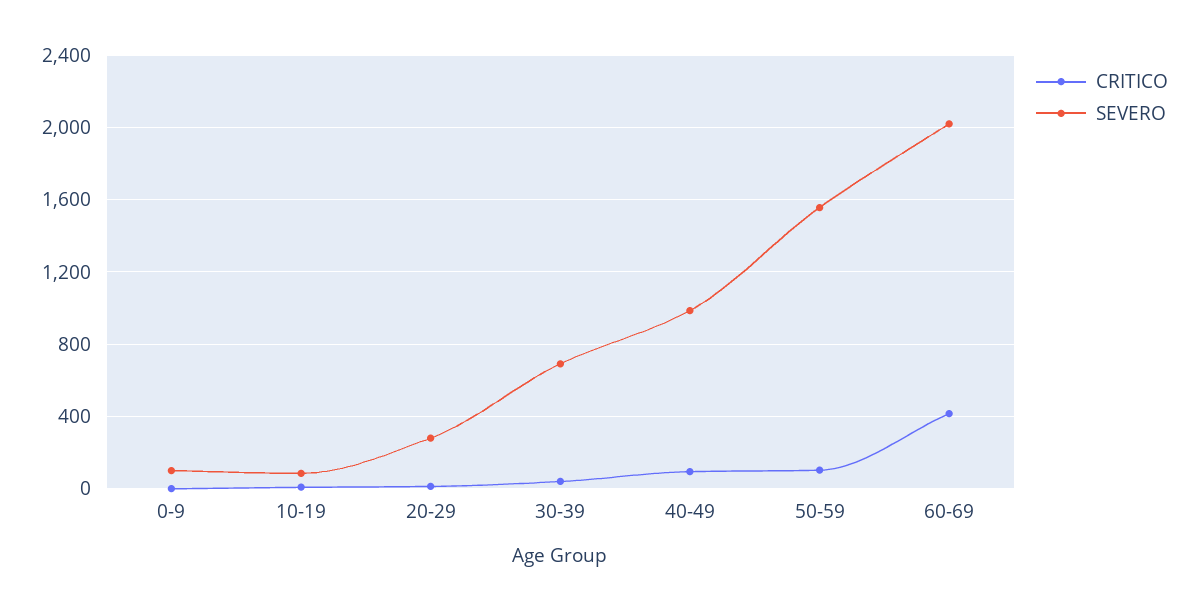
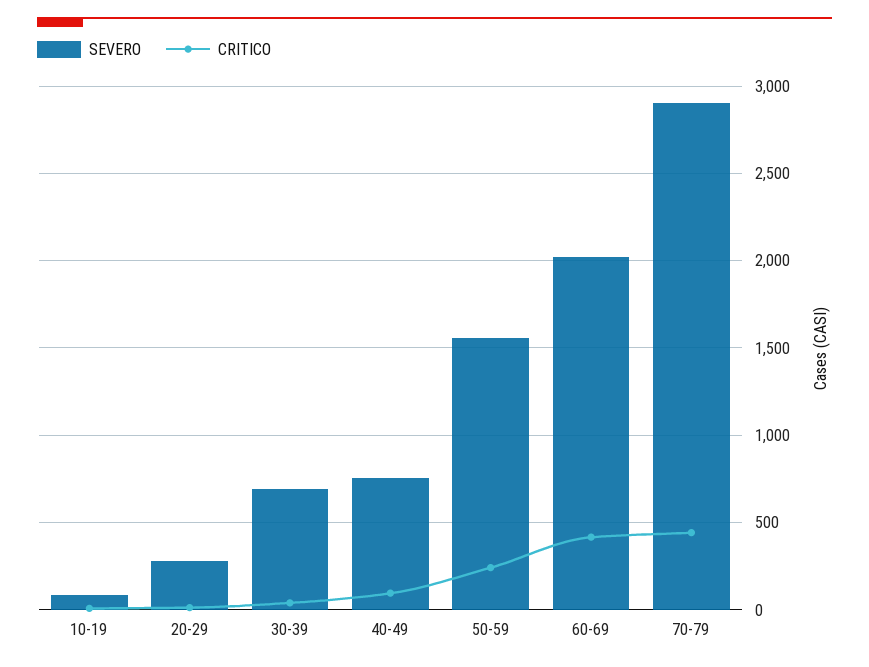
CRITICO, 0-9: 0 -> none
SEVERO, 0-9: 100 -> none
SEVERO, 40-49: 1000 -> 750
CRITICO, 50-59: 100 -> 250
SEVERO, 70-79: none -> 2900
CRITICO, 70-79: none -> 450

